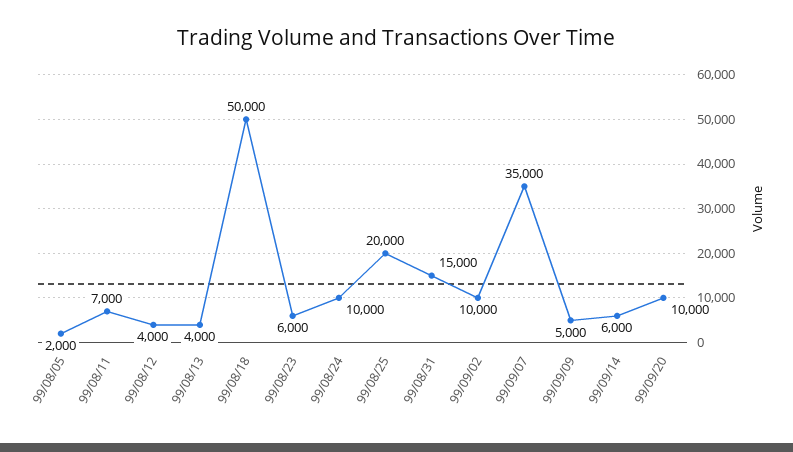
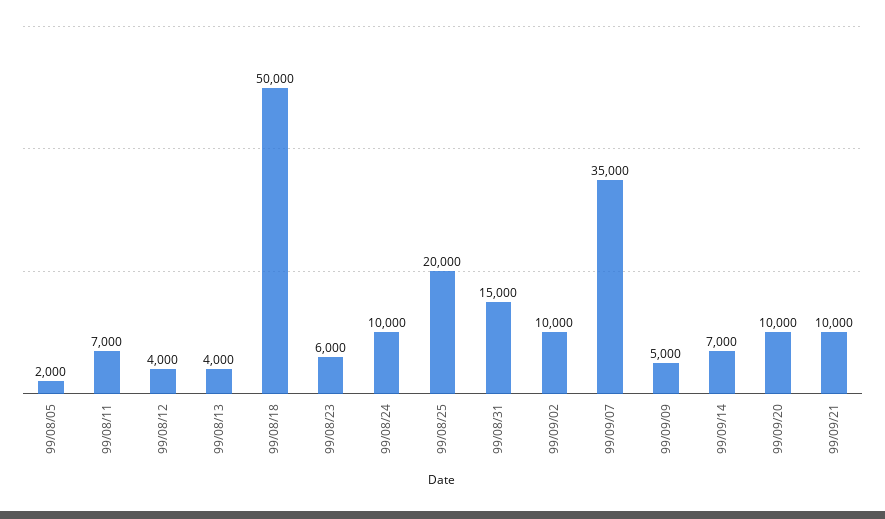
99/09/14: 6000 -> 7000
99/09/21: none -> 10000

